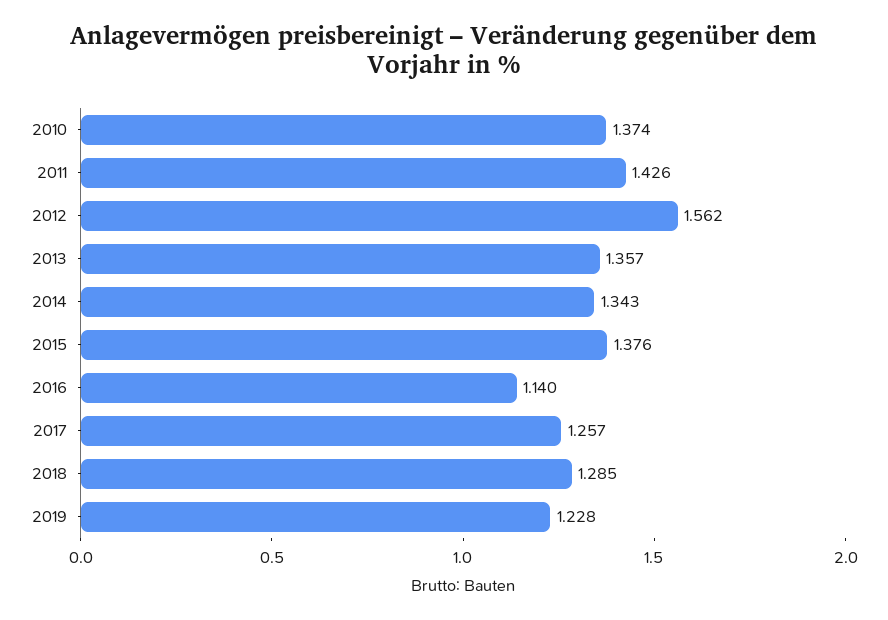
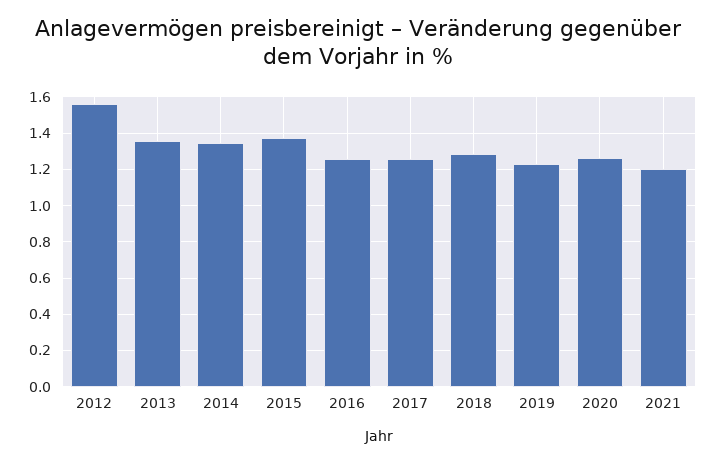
2010: 1.374 -> none
2011: 1.426 -> none
2016: 1.14 -> 1.25
2020: none -> 1.25
2021: none -> 1.2

